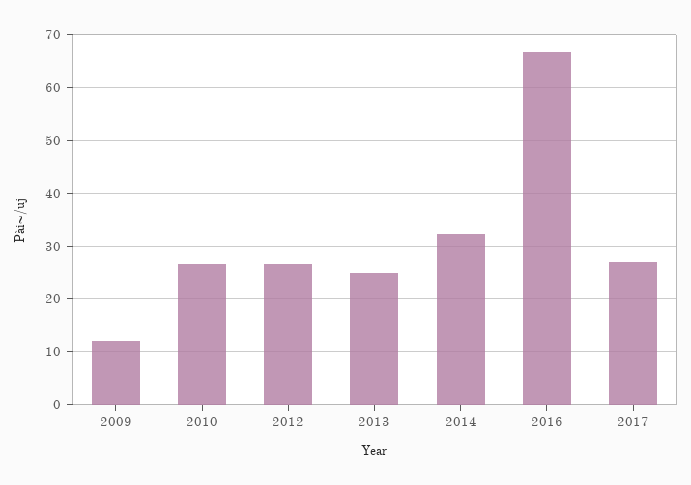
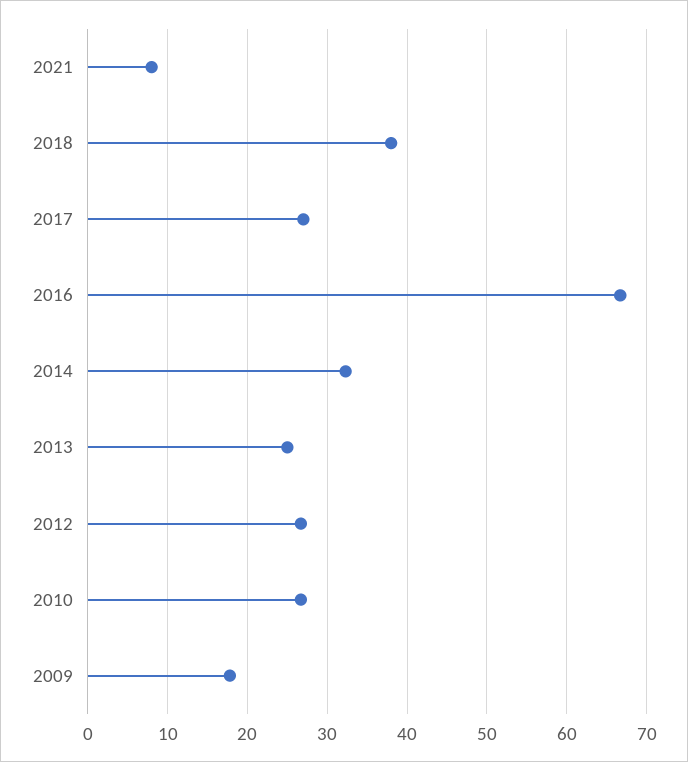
2009: 12 -> 18
2021: none -> 8
2018: none -> 38

